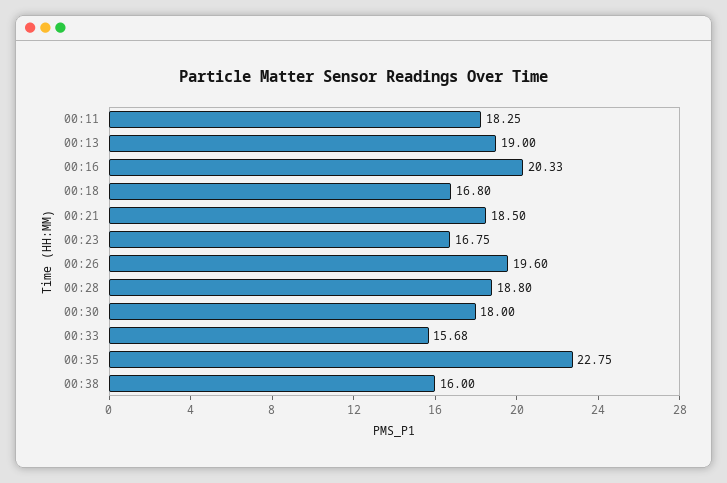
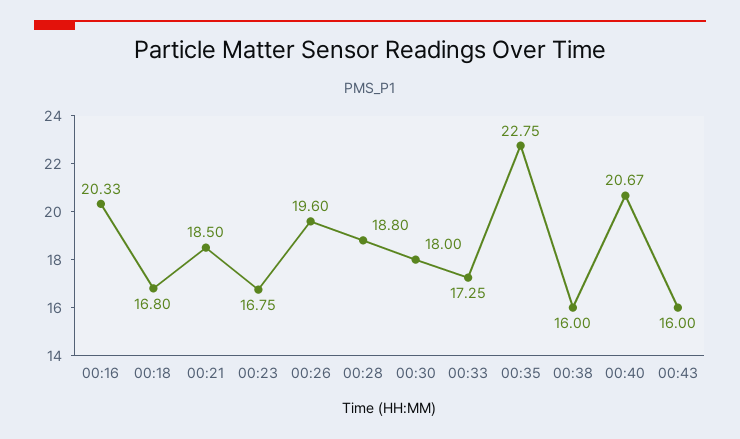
00:11: 18.25 -> none
00:13: 19 -> none
00:33: 15.68 -> 17.25
00:40: none -> 20.67
00:43: none -> 16

